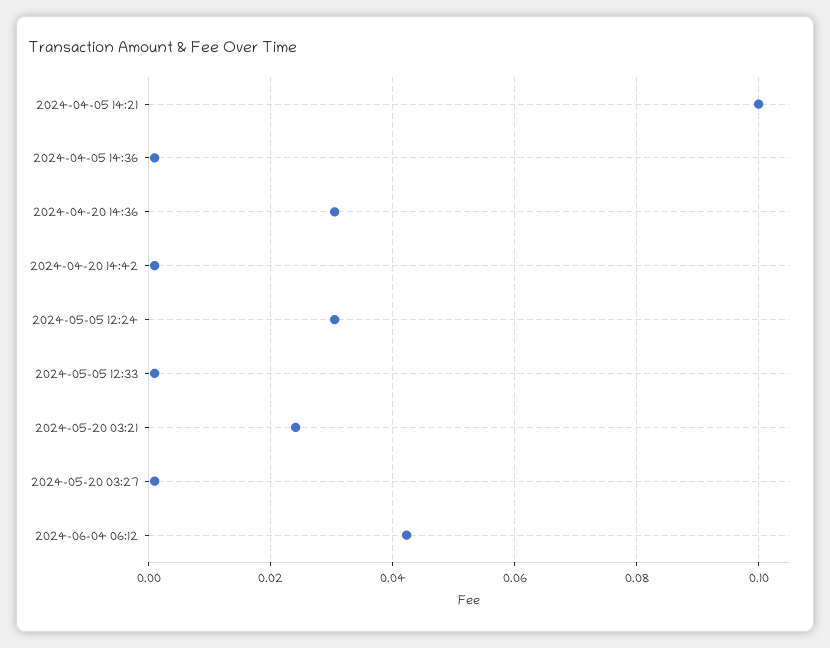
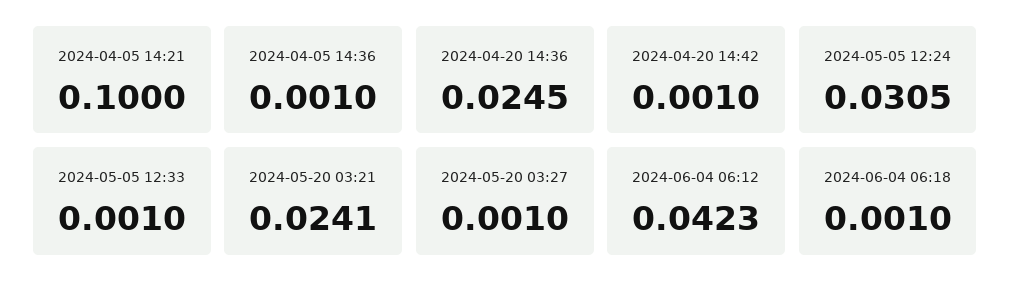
2024-04-20 14:36: 0.03 -> 0.0245
2024-06-04 06:18: none -> 0.001

